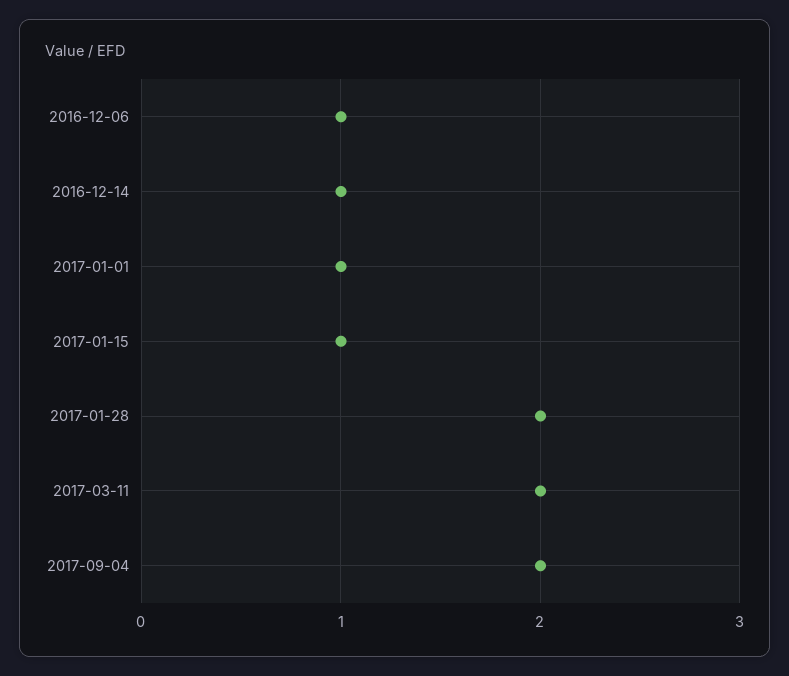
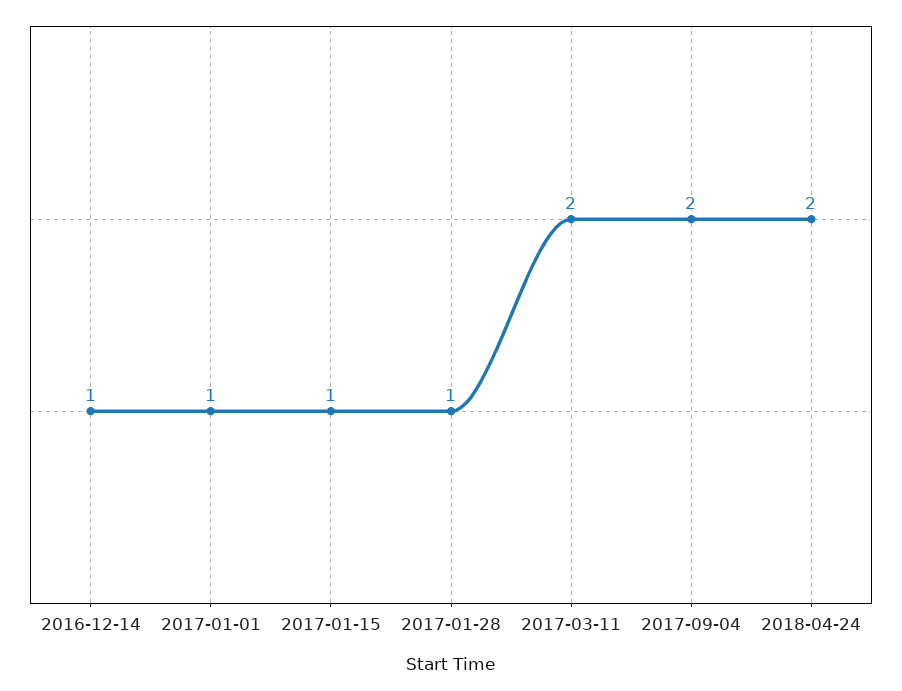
2016-12-06: 1 -> none
2017-01-28: 2 -> 1
2018-04-24: none -> 2

